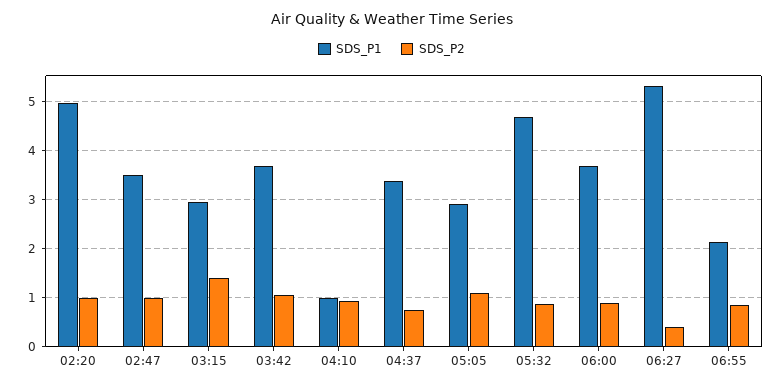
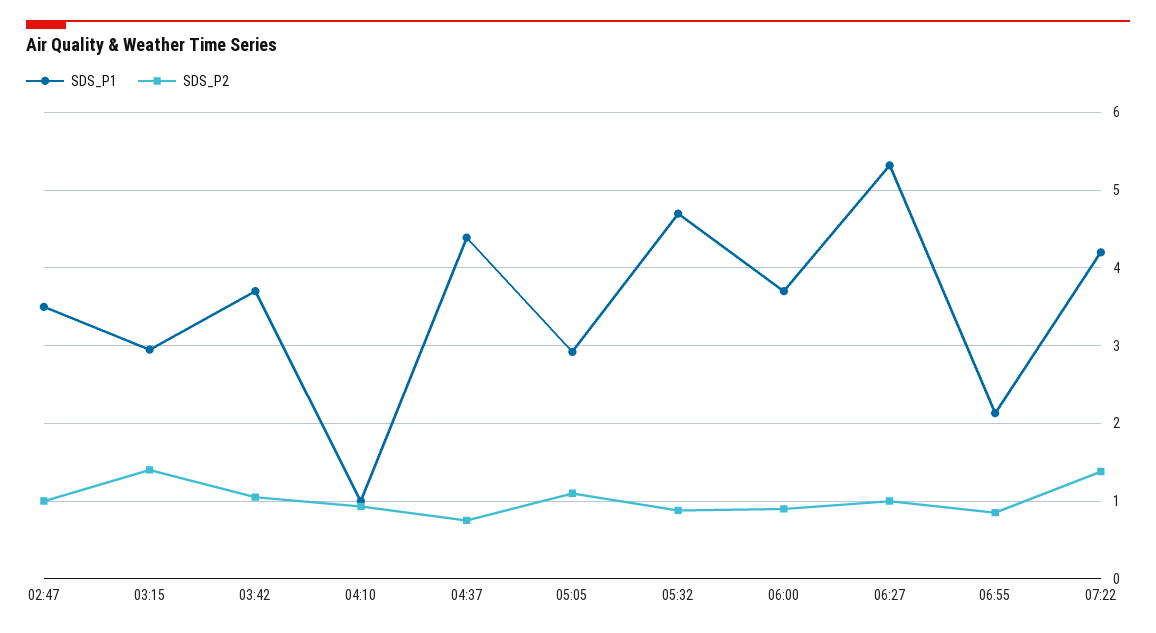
SDS_P1, 02:20: 5 -> none
SDS_P2, 02:20: 1 -> none
SDS_P1, 04:37: 3.4 -> 4.4
SDS_P2, 06:27: 0.4 -> 1
SDS_P1, 07:22: none -> 4.2
SDS_P2, 07:22: none -> 1.4

